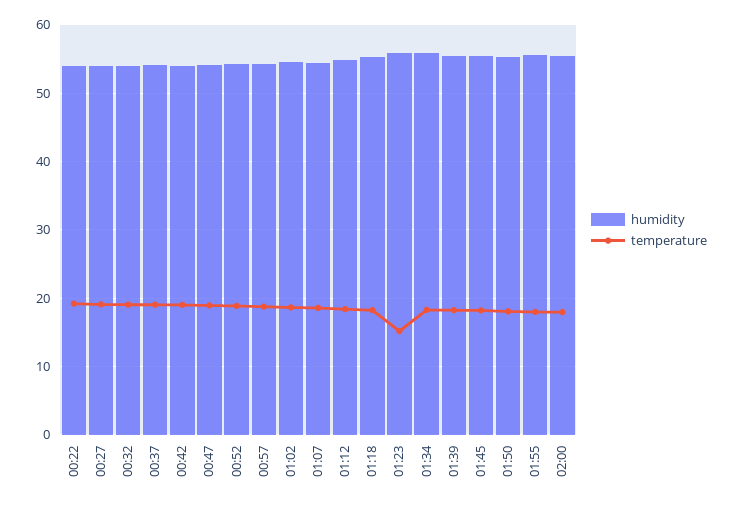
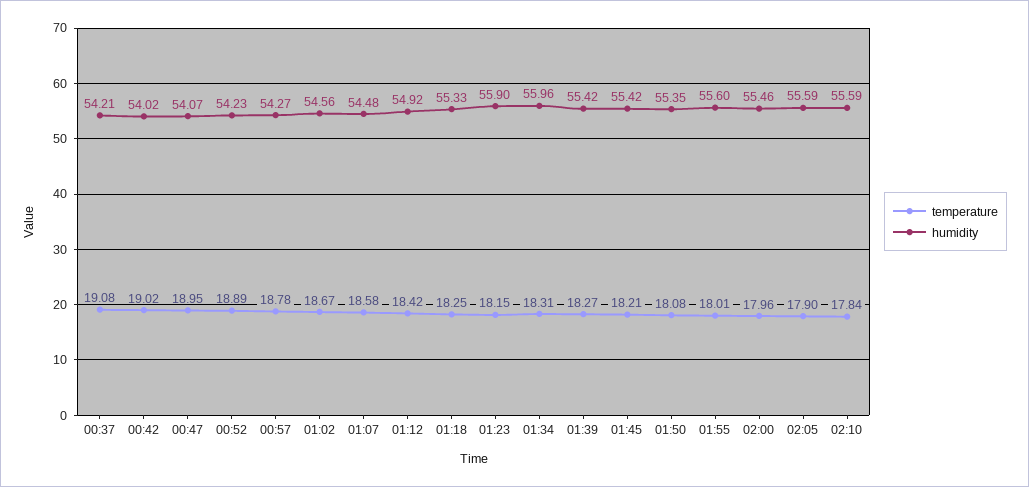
humidity, 00:22: 54 -> none
temperature, 00:22: 19 -> none
humidity, 00:27: 54 -> none
temperature, 00:27: 19 -> none
humidity, 00:32: 54 -> none
temperature, 00:32: 19 -> none
temperature, 01:23: 15 -> 18.15
temperature, 02:05: none -> 17.9
humidity, 02:05: none -> 55.59
temperature, 02:10: none -> 17.84
humidity, 02:10: none -> 55.59

